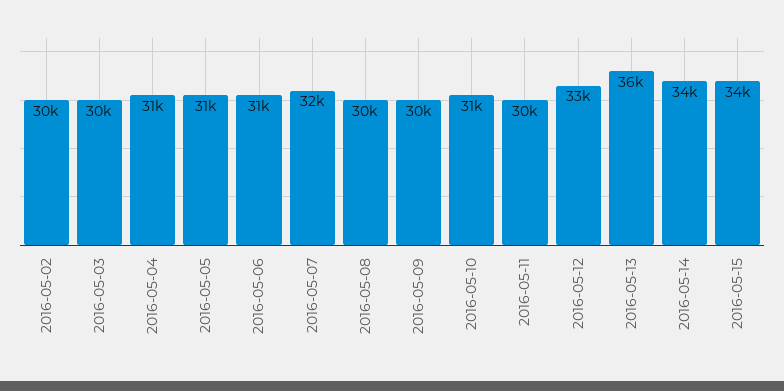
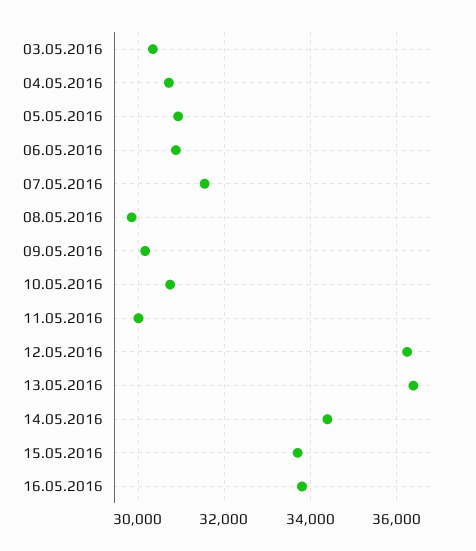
2016-05-02: 30000 -> none
2016-05-12: 33000 -> 36200
16.05.2016: none -> 33800

